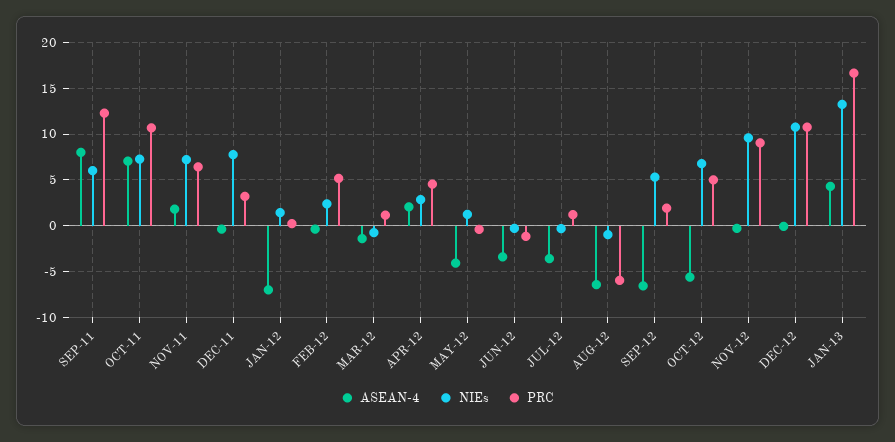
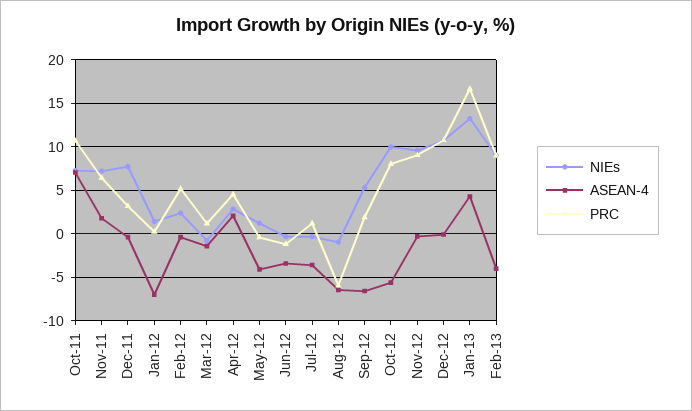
ASEAN-4, SEP-11: 8 -> none
NIEs, SEP-11: 6 -> none
PRC, SEP-11: 12 -> none
NIEs, OCT-12: 7 -> 10
PRC, OCT-12: 5 -> 8
NIEs, Feb-13: none -> 9
ASEAN-4, Feb-13: none -> -4
PRC, Feb-13: none -> 9

